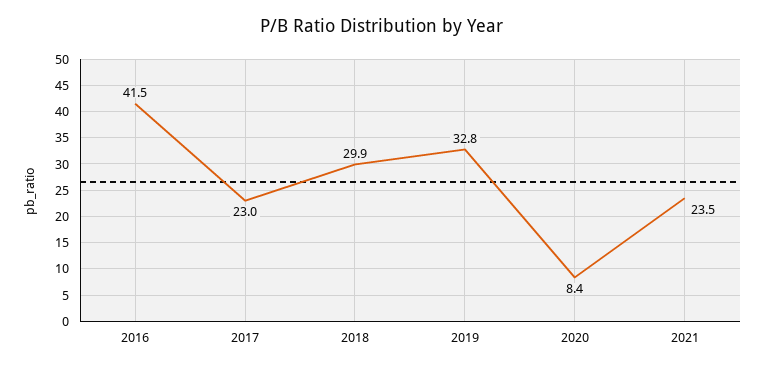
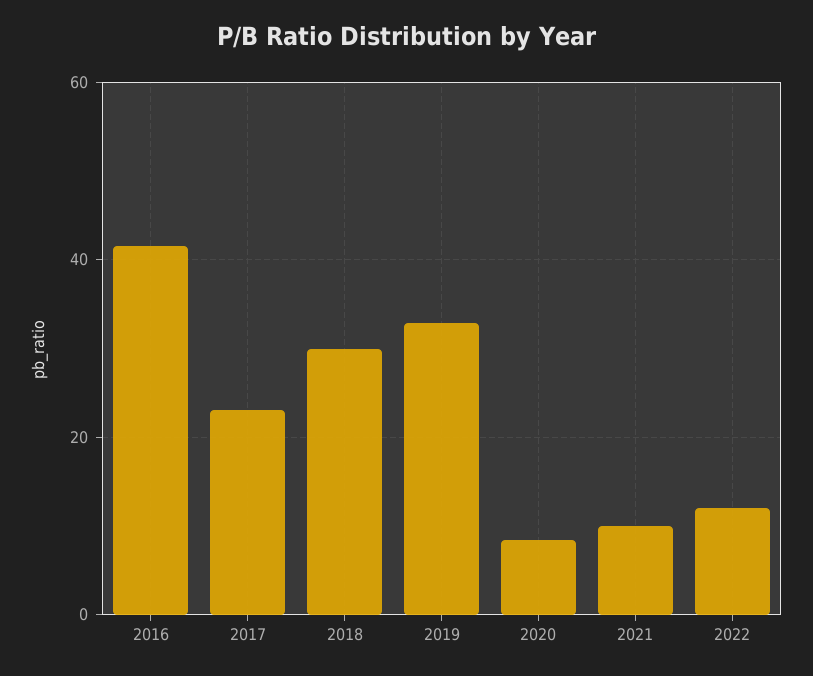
2021: 23.5 -> 10
2022: none -> 12

